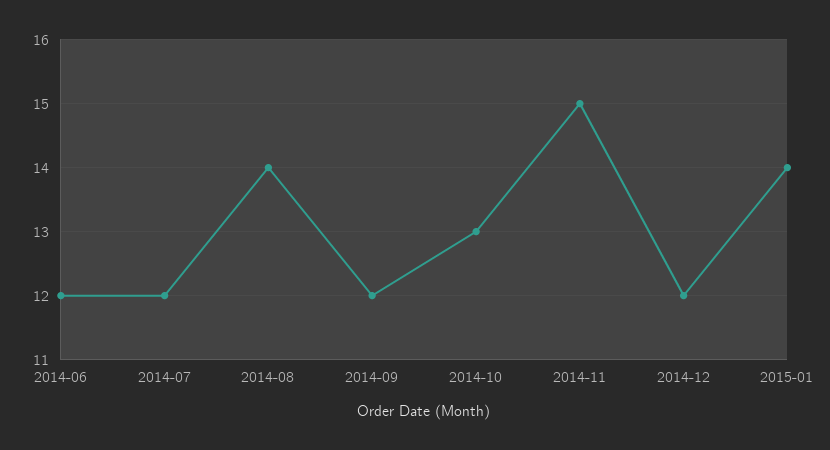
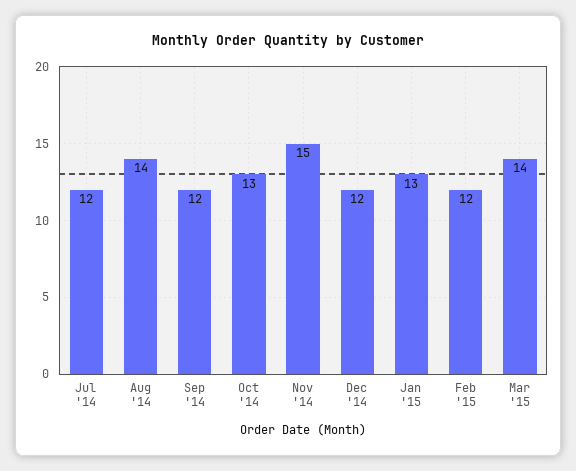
2014-06: 12 -> none
2015-01: 14 -> 13
Feb '15: none -> 12
Mar '15: none -> 14

